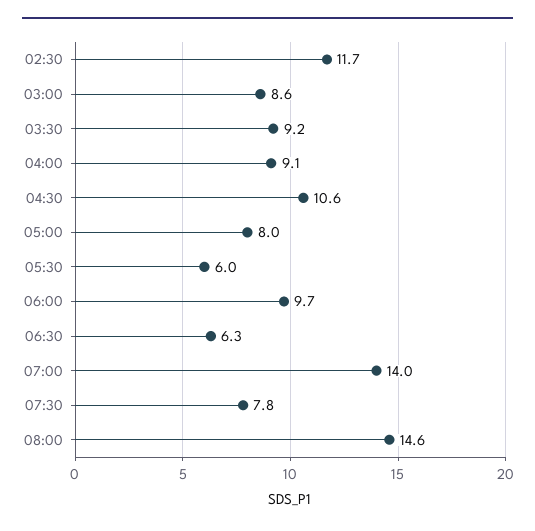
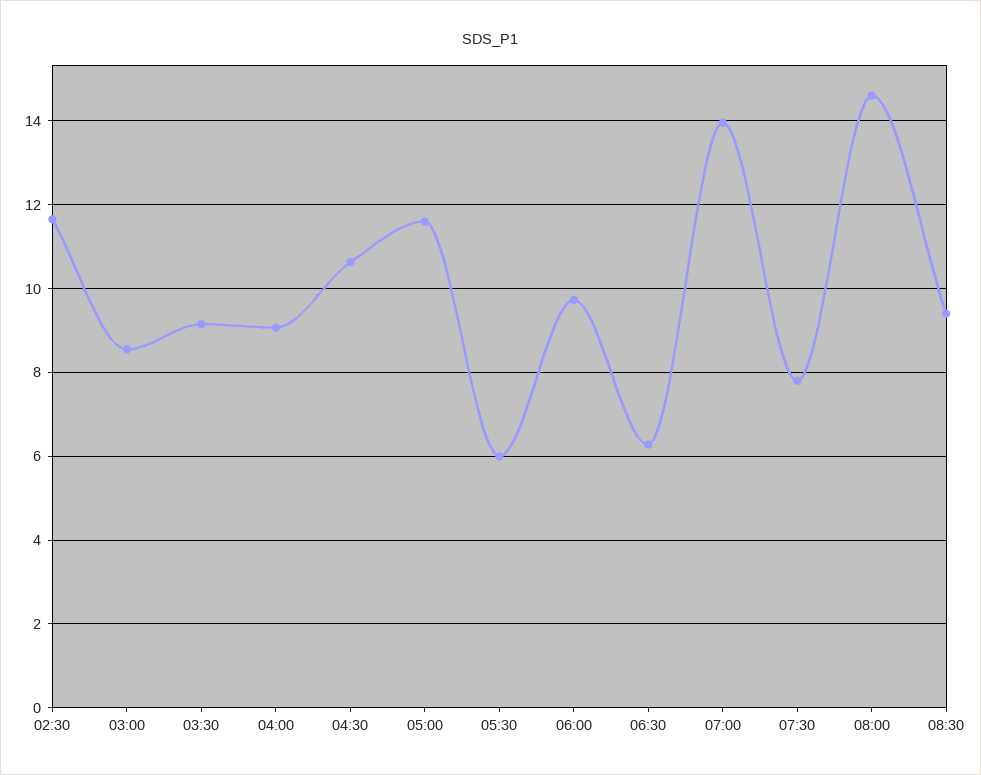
05:00: 8 -> 11.6
08:30: none -> 9.4

